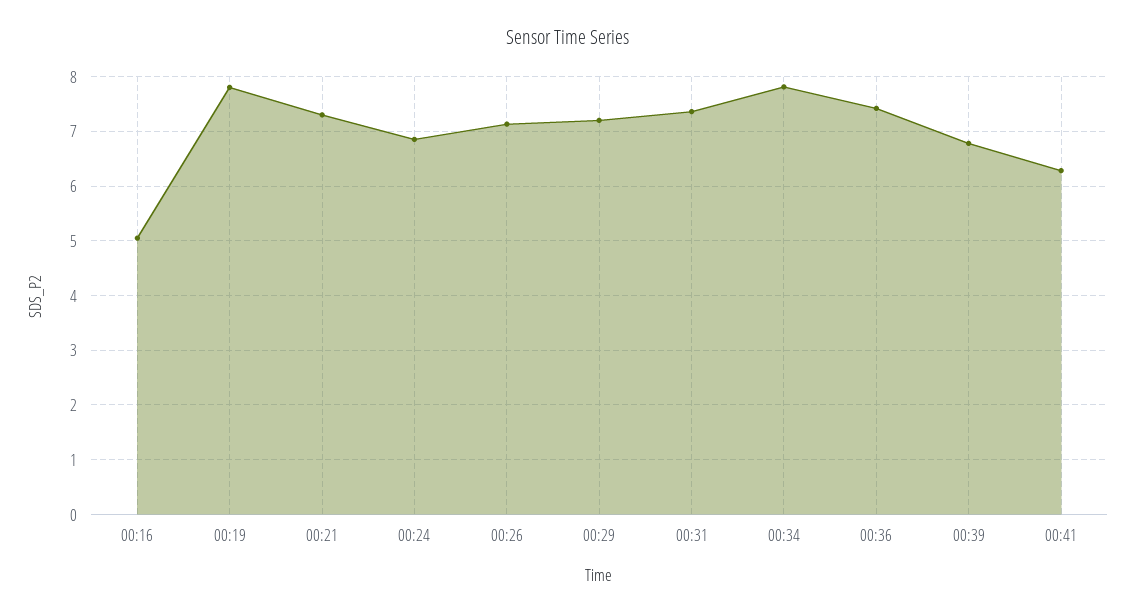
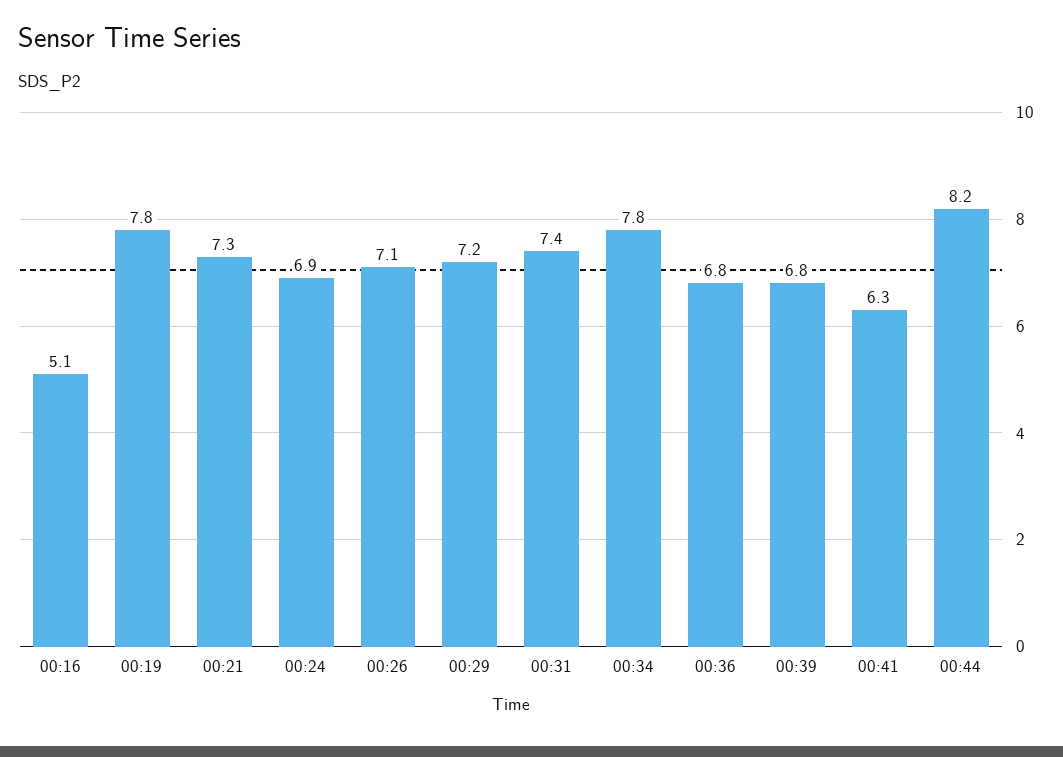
00:36: 7.4 -> 6.8
00:44: none -> 8.2

